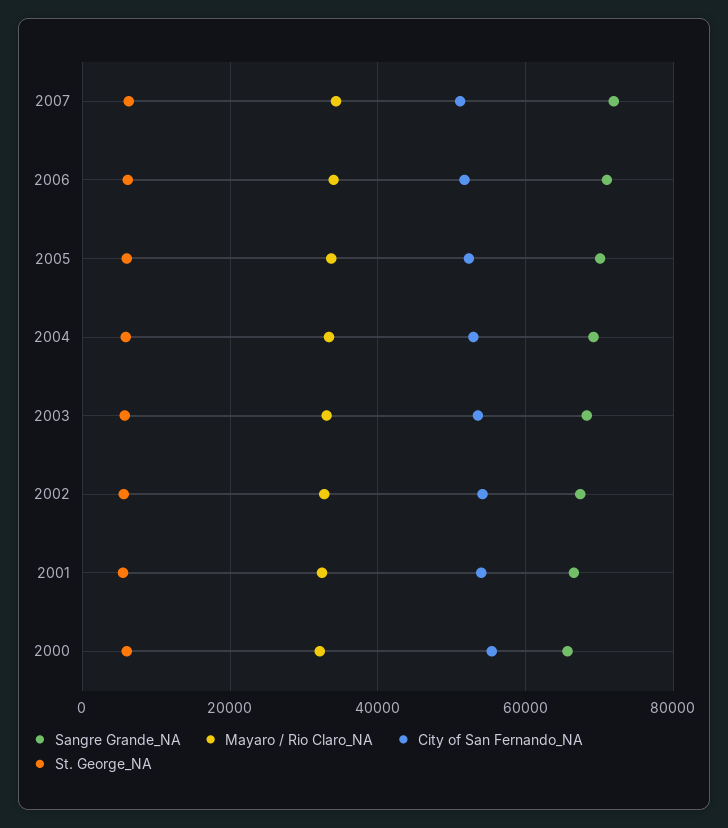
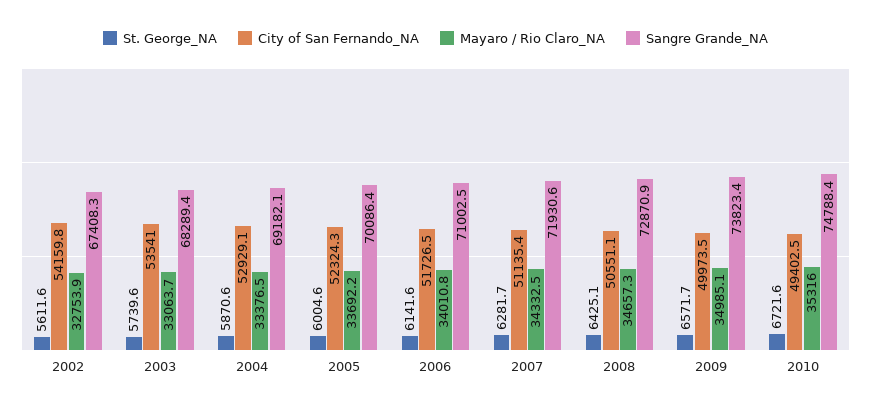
Sangre Grande_NA, 2001: 66000 -> none
Mayaro / Rio Claro_NA, 2001: 32000 -> none
City of San Fernando_NA, 2001: 54000 -> none
St. George_NA, 2001: 6000 -> none
Sangre Grande_NA, 2000: 66000 -> none
Mayaro / Rio Claro_NA, 2000: 32000 -> none
City of San Fernando_NA, 2000: 56000 -> none
St. George_NA, 2000: 6000 -> none
St. George_NA, 2008: none -> 6425.1
City of San Fernando_NA, 2008: none -> 50551.1
Mayaro / Rio Claro_NA, 2008: none -> 34657.3
Sangre Grande_NA, 2008: none -> 72870.9
St. George_NA, 2009: none -> 6571.7
City of San Fernando_NA, 2009: none -> 49973.5
Mayaro / Rio Claro_NA, 2009: none -> 34985.1
Sangre Grande_NA, 2009: none -> 73823.4
St. George_NA, 2010: none -> 6721.6
City of San Fernando_NA, 2010: none -> 49402.5
Mayaro / Rio Claro_NA, 2010: none -> 35316
Sangre Grande_NA, 2010: none -> 74788.4

